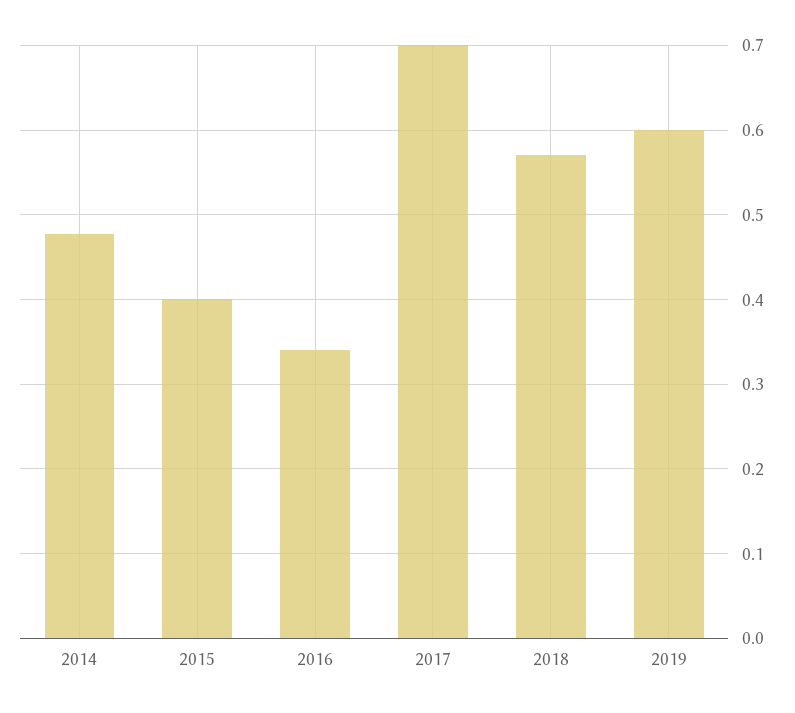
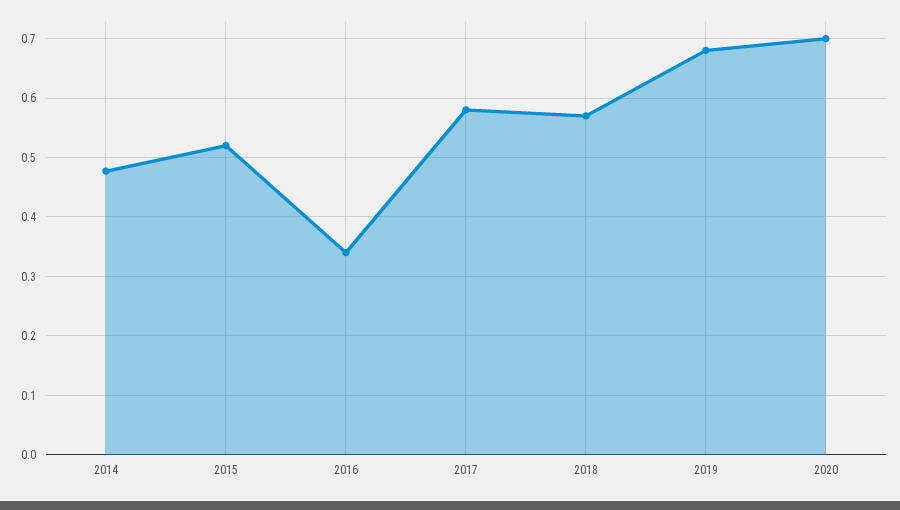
2015: 0.4 -> 0.52
2017: 0.7 -> 0.58
2019: 0.6 -> 0.68
2020: none -> 0.7

